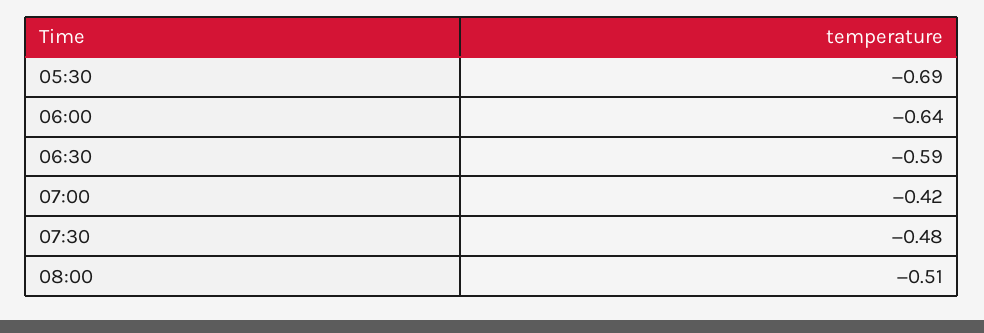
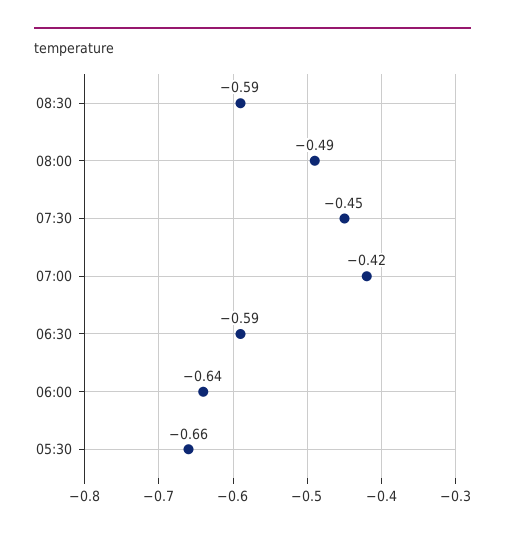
05:30: -0.69 -> -0.66
07:30: -0.48 -> -0.45
08:00: -0.51 -> -0.49
08:30: none -> -0.59

